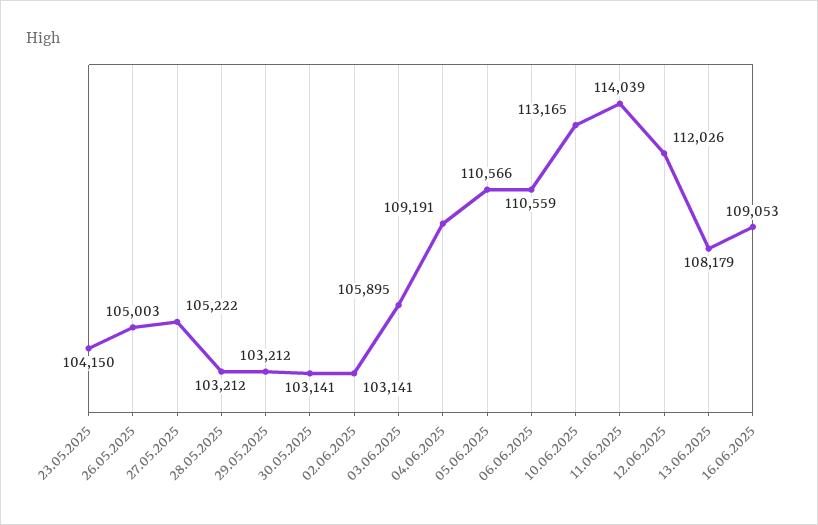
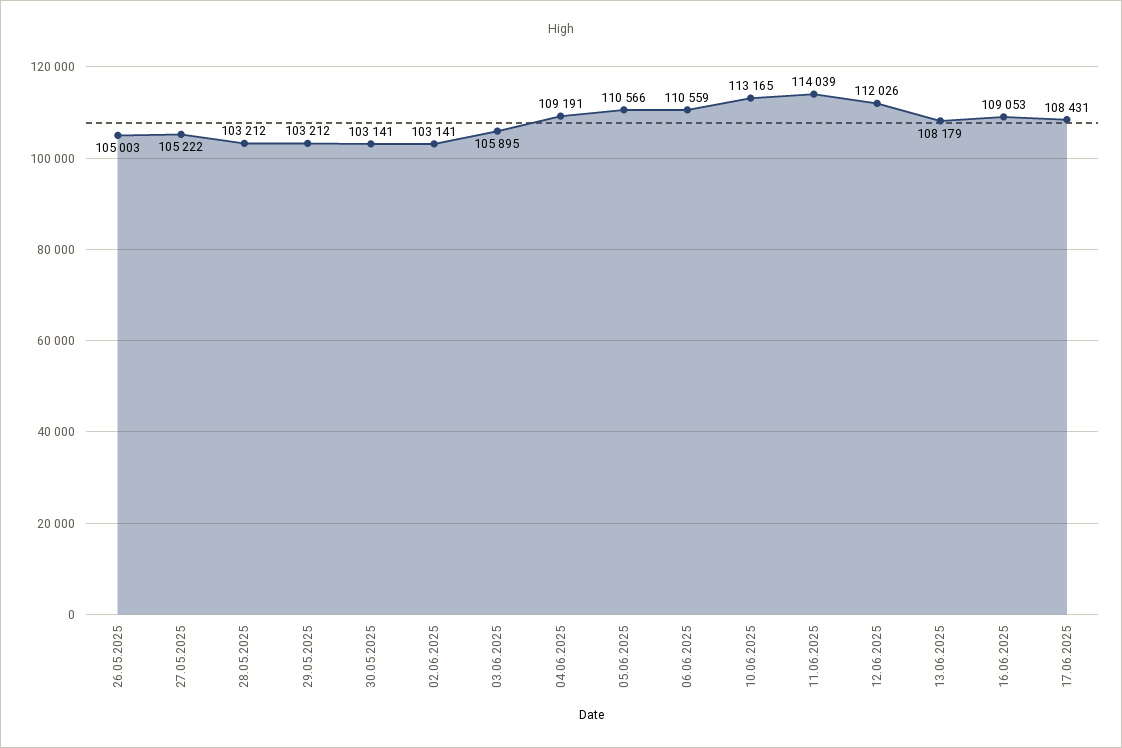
23.05.2025: 104150 -> none
17.06.2025: none -> 108431

